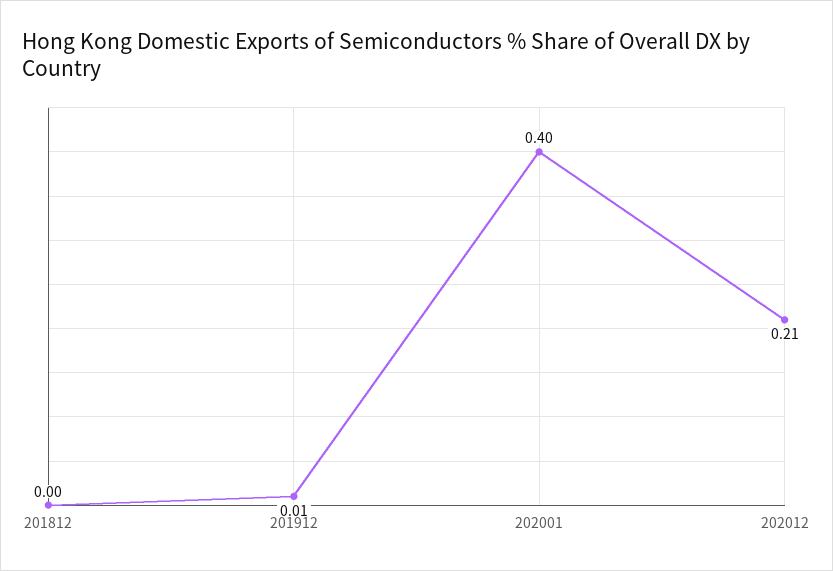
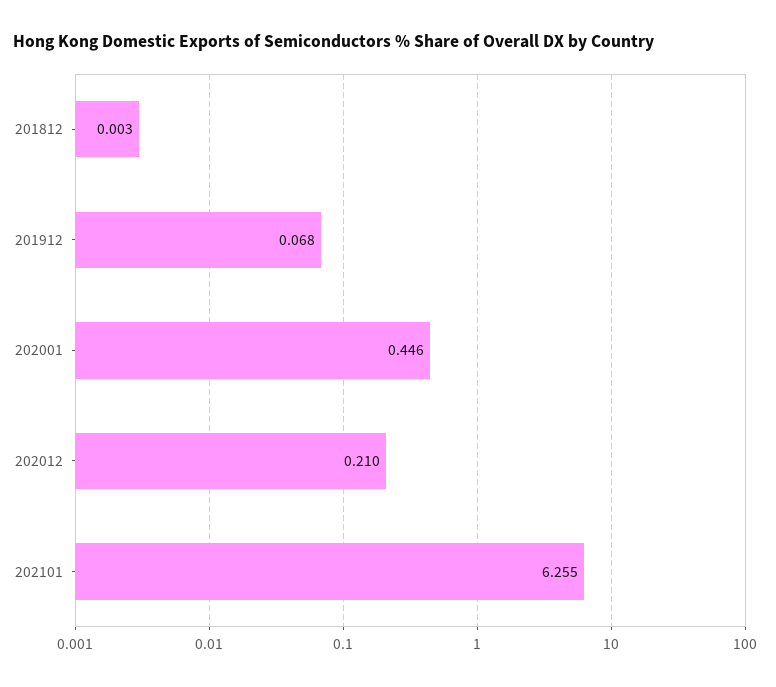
201912: 0.01 -> 0.068
202001: 0.4 -> 0.446
202101: none -> 6.255

